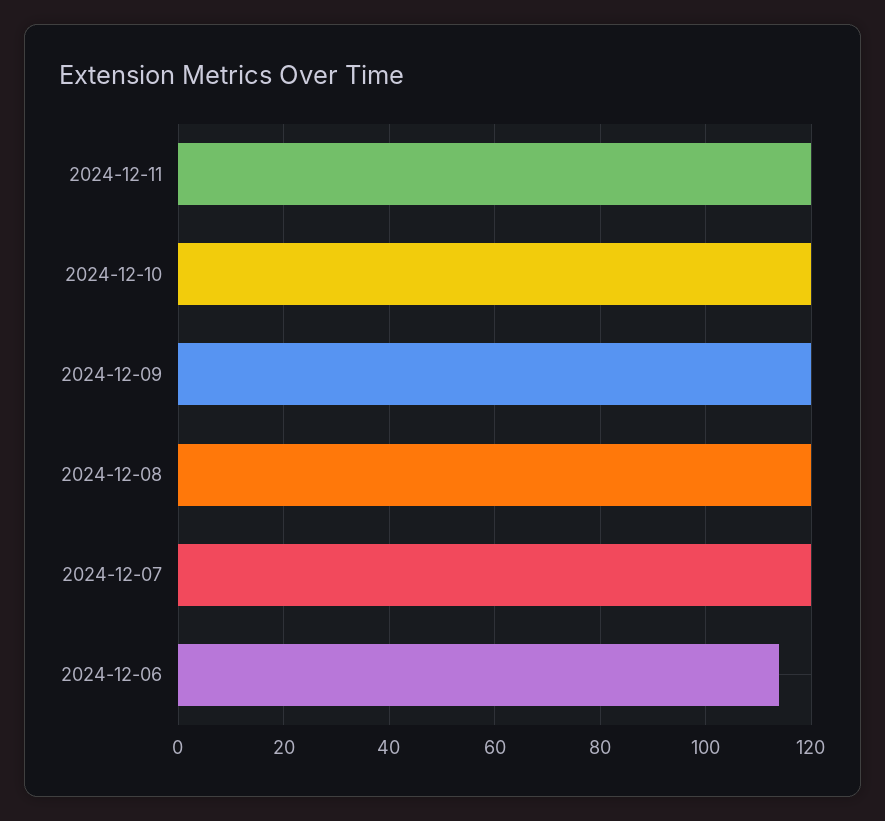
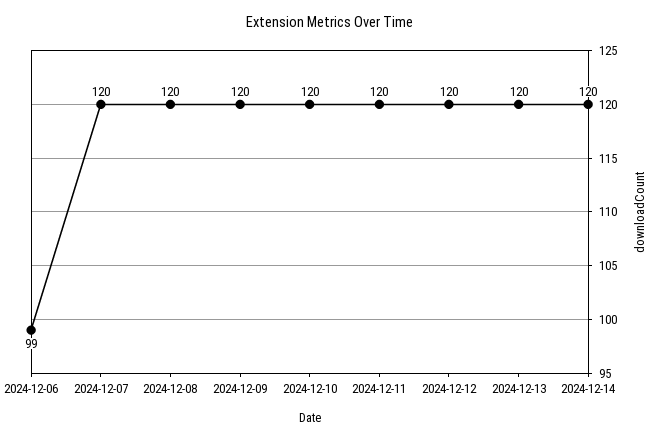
2024-12-06: 115 -> 99
2024-12-12: none -> 120
2024-12-13: none -> 120
2024-12-14: none -> 120

